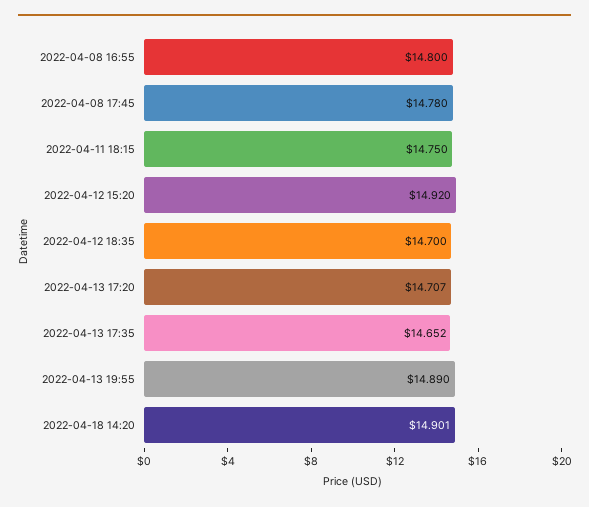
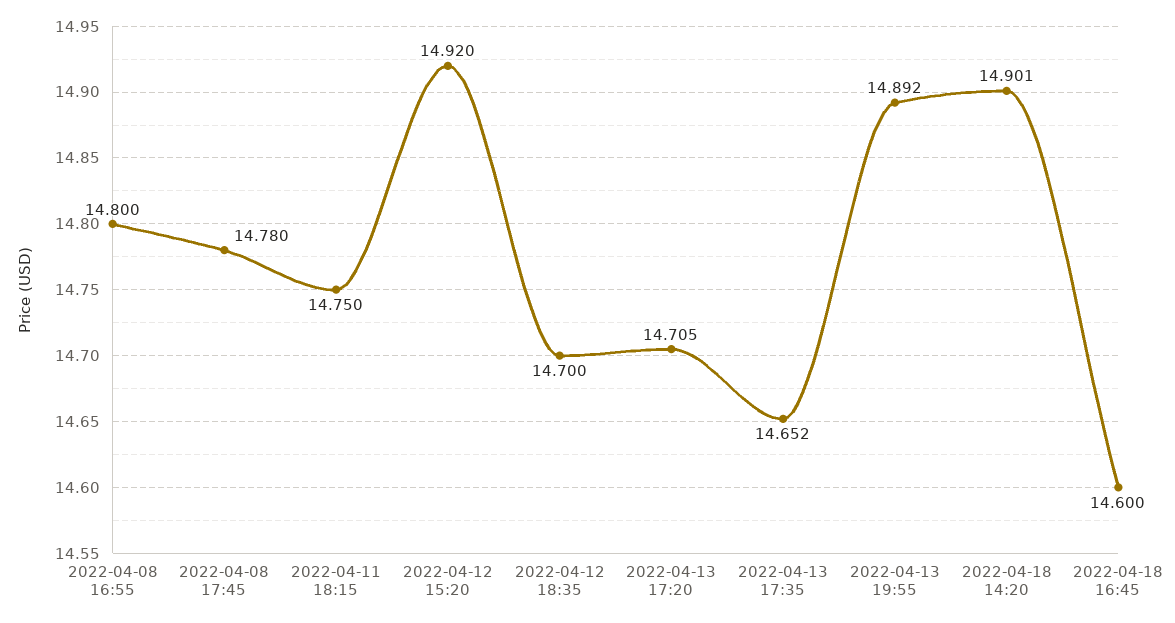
2022-04-13 17:20: 14.707 -> 14.705
2022-04-13 19:55: 14.89 -> 14.892
2022-04-18 16:45: none -> 14.6

